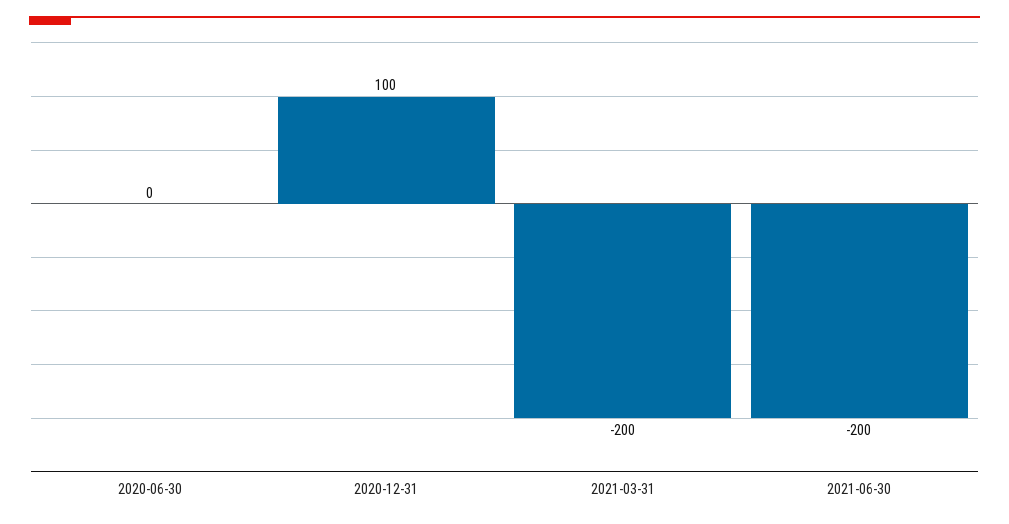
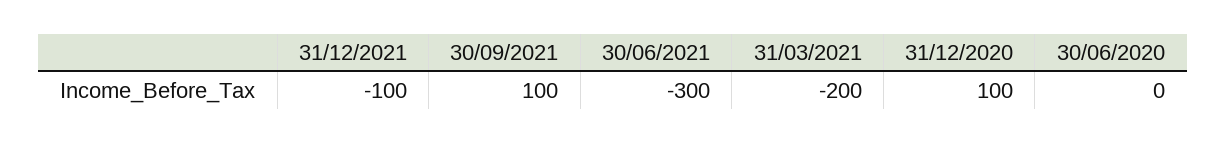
2021-06-30: -200 -> -300
31/12/2021: none -> -100
30/09/2021: none -> 100

